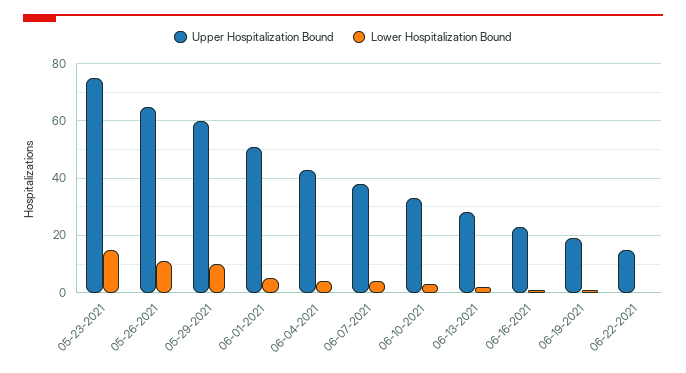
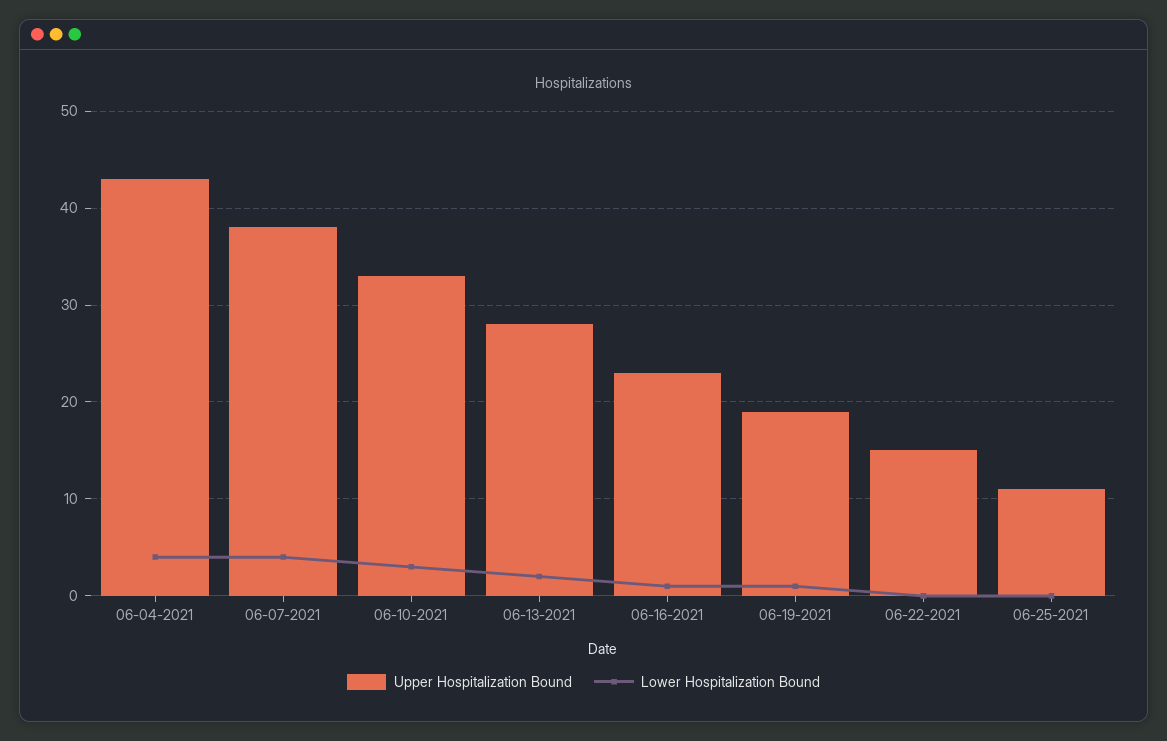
Upper Hospitalization Bound, 05-23-2021: 75 -> none
Lower Hospitalization Bound, 05-23-2021: 15 -> none
Upper Hospitalization Bound, 05-26-2021: 65 -> none
Lower Hospitalization Bound, 05-26-2021: 10 -> none
Upper Hospitalization Bound, 05-29-2021: 60 -> none
Lower Hospitalization Bound, 05-29-2021: 10 -> none
Upper Hospitalization Bound, 06-01-2021: 50 -> none
Lower Hospitalization Bound, 06-01-2021: 5 -> none
Upper Hospitalization Bound, 06-25-2021: none -> 11
Lower Hospitalization Bound, 06-25-2021: none -> 0

